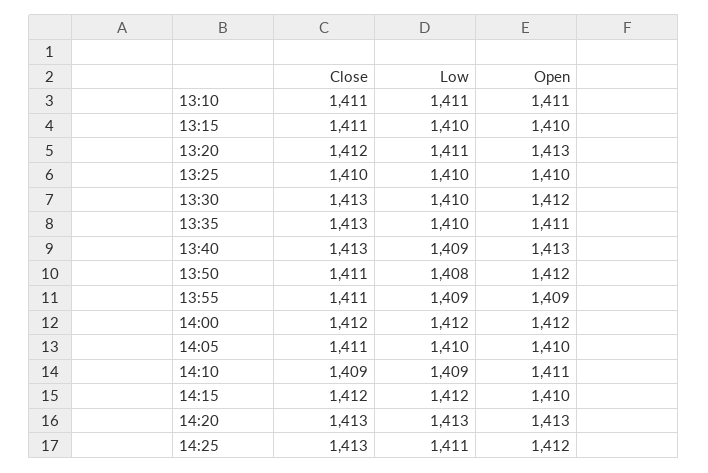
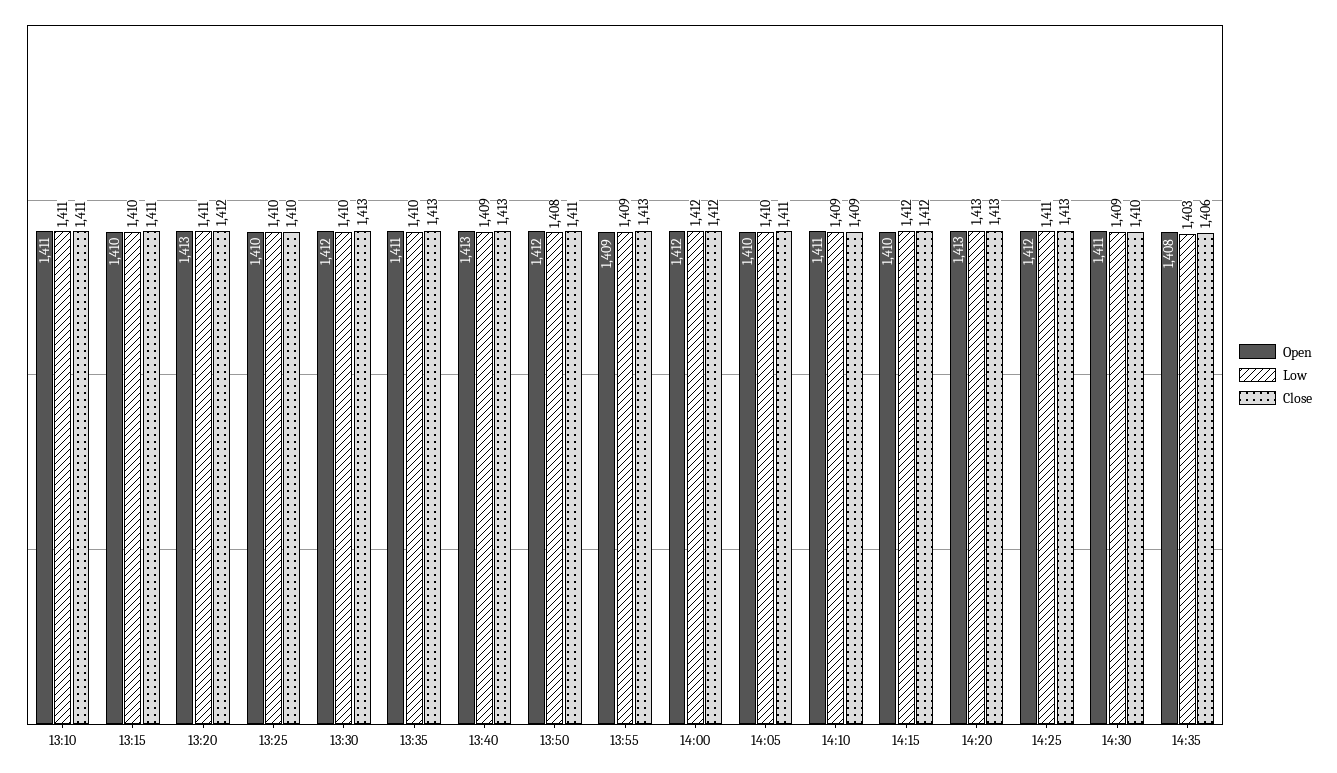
Close, 13:55: 1411 -> 1413
Open, 14:30: none -> 1411
Low, 14:30: none -> 1409
Close, 14:30: none -> 1410
Open, 14:35: none -> 1408
Low, 14:35: none -> 1403
Close, 14:35: none -> 1406

